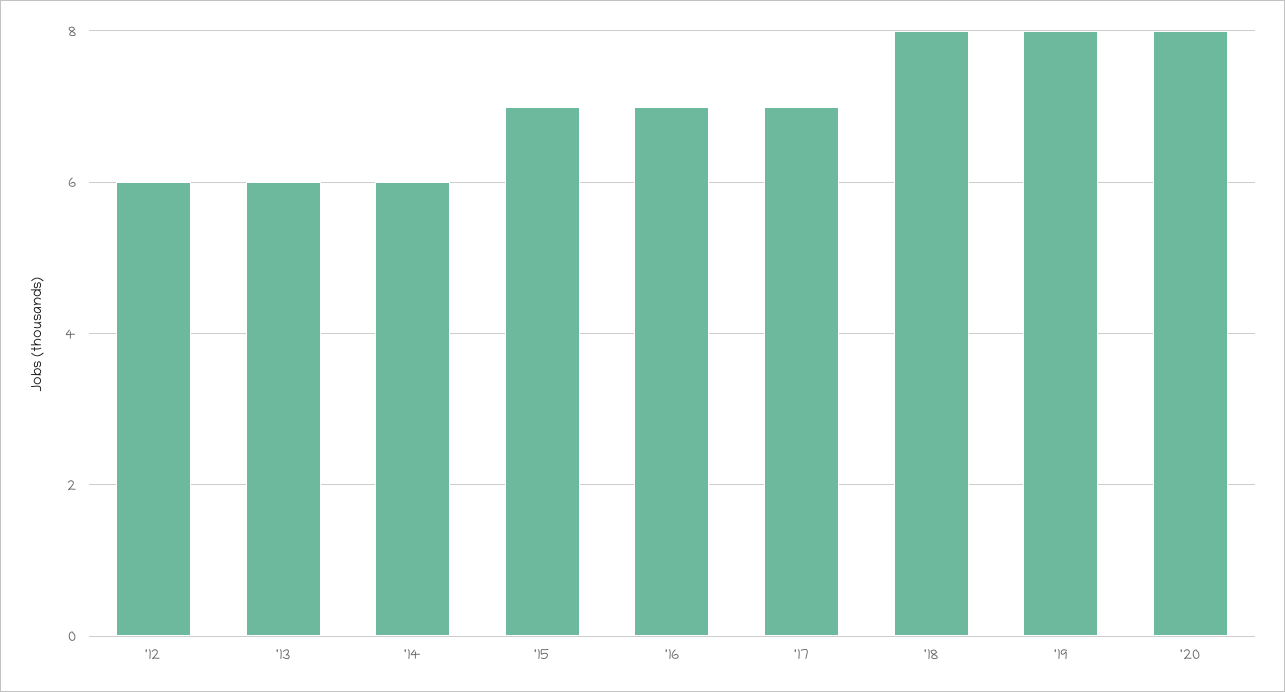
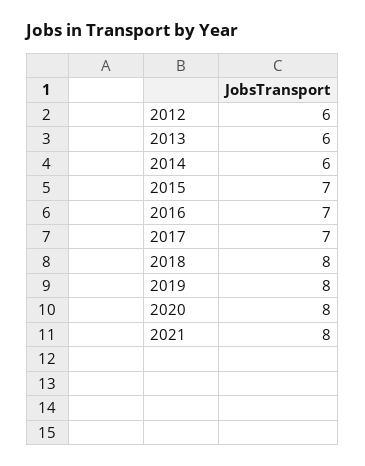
2021: none -> 8

